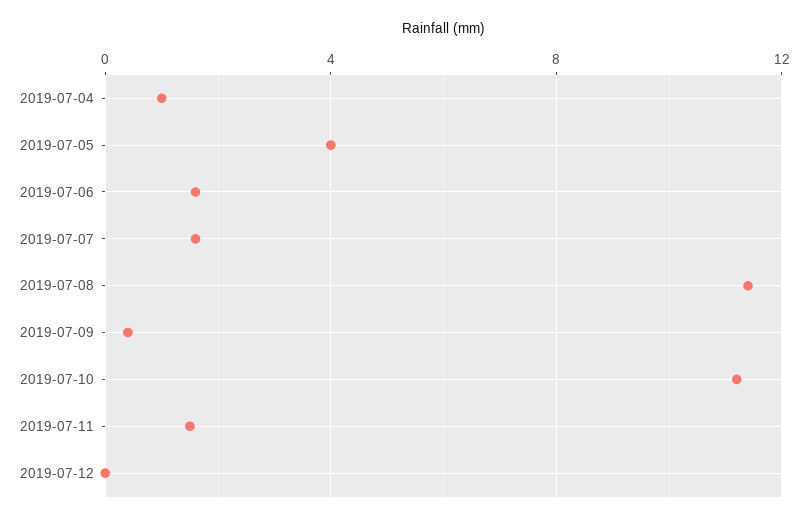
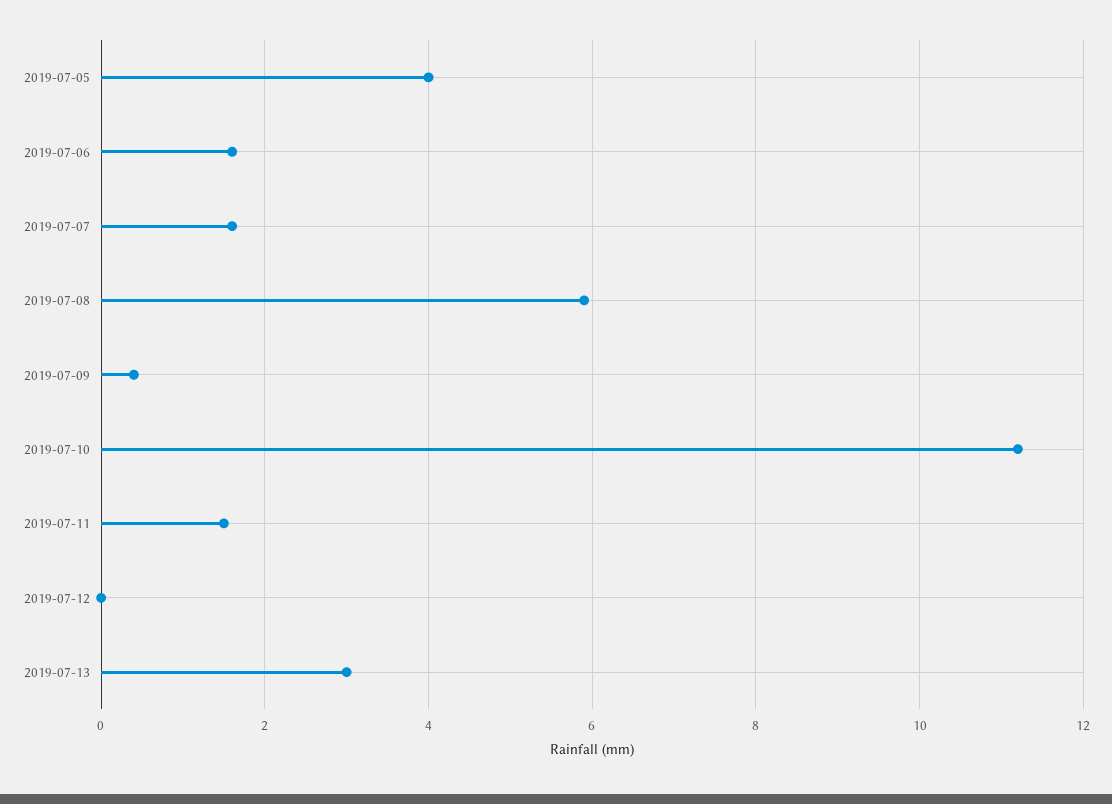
2019-07-04: 1 -> none
2019-07-08: 11.5 -> 6
2019-07-13: none -> 3

